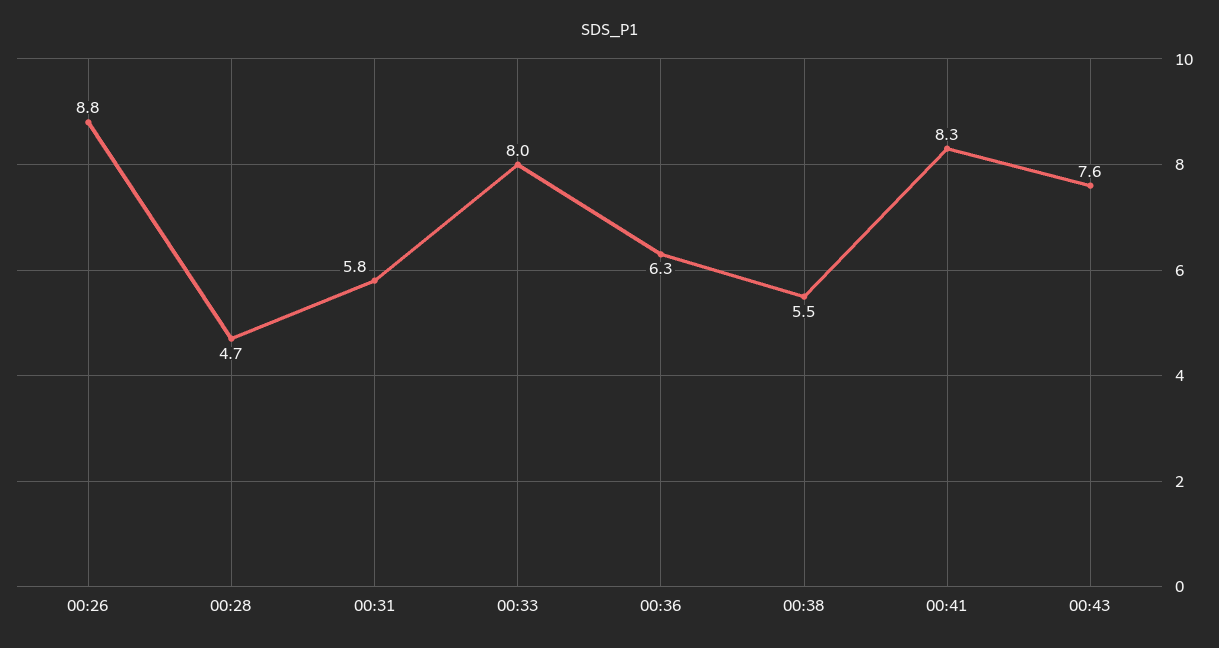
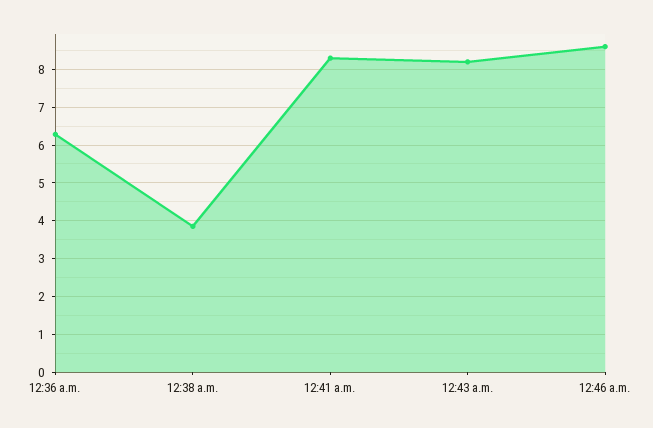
00:26: 8.8 -> none
00:28: 4.7 -> none
00:31: 5.8 -> none
00:33: 8 -> none
00:38: 5.5 -> 3.8
00:43: 7.6 -> 8.2
12:46 a.m.: none -> 8.6

